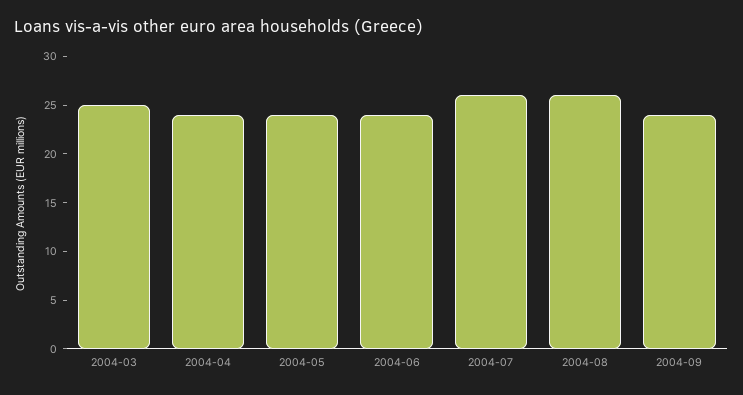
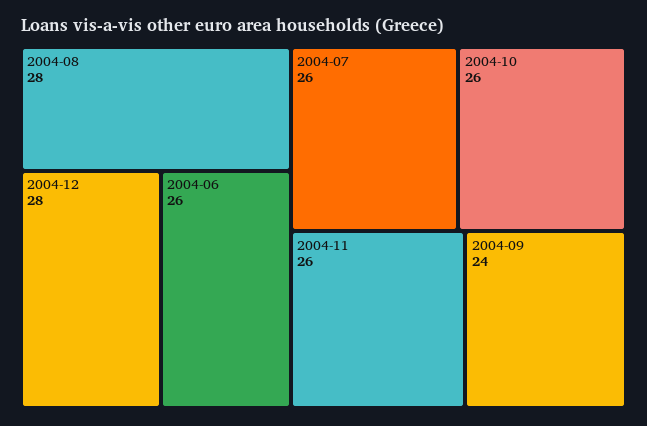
2004-03: 25 -> none
2004-04: 24 -> none
2004-05: 24 -> none
2004-06: 24 -> 26
2004-08: 26 -> 28
2004-12: none -> 28
2004-10: none -> 26
2004-11: none -> 26

